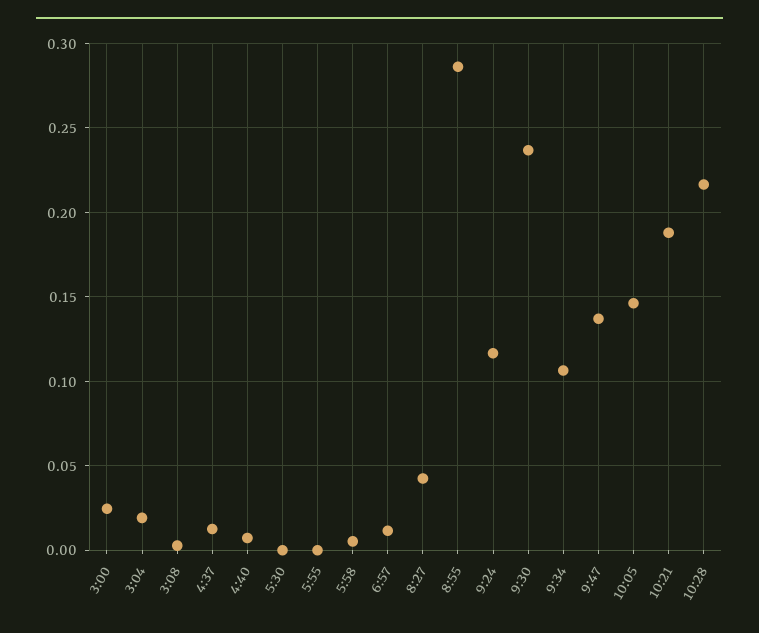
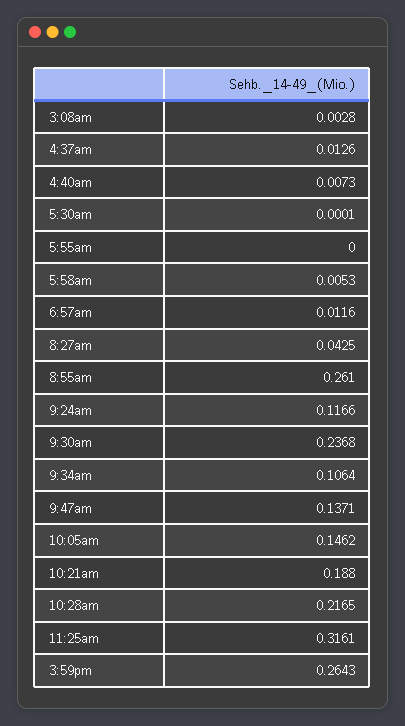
3:00: 0.025 -> none
3:04: 0.02 -> none
8:55: 0.285 -> 0.261
11:25am: none -> 0.3161
3:59pm: none -> 0.2643

